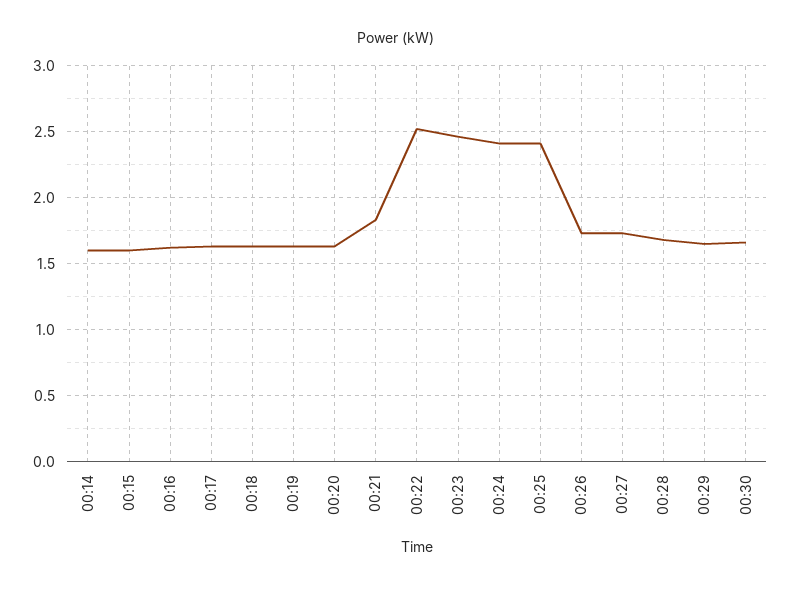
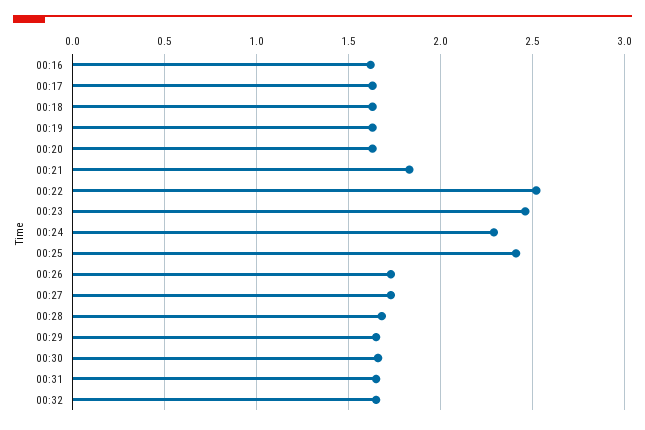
00:14: 1.6 -> none
00:15: 1.6 -> none
00:24: 2.4 -> 2.3
00:31: none -> 1.65
00:32: none -> 1.65

